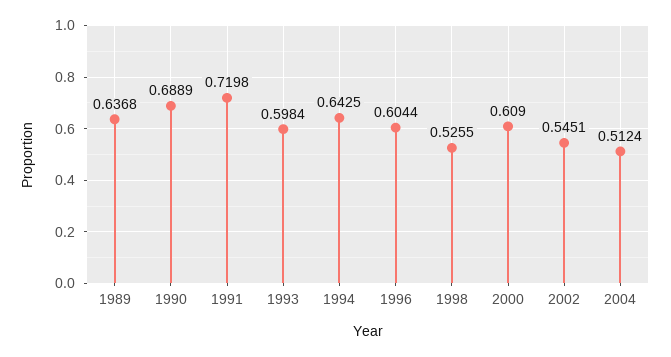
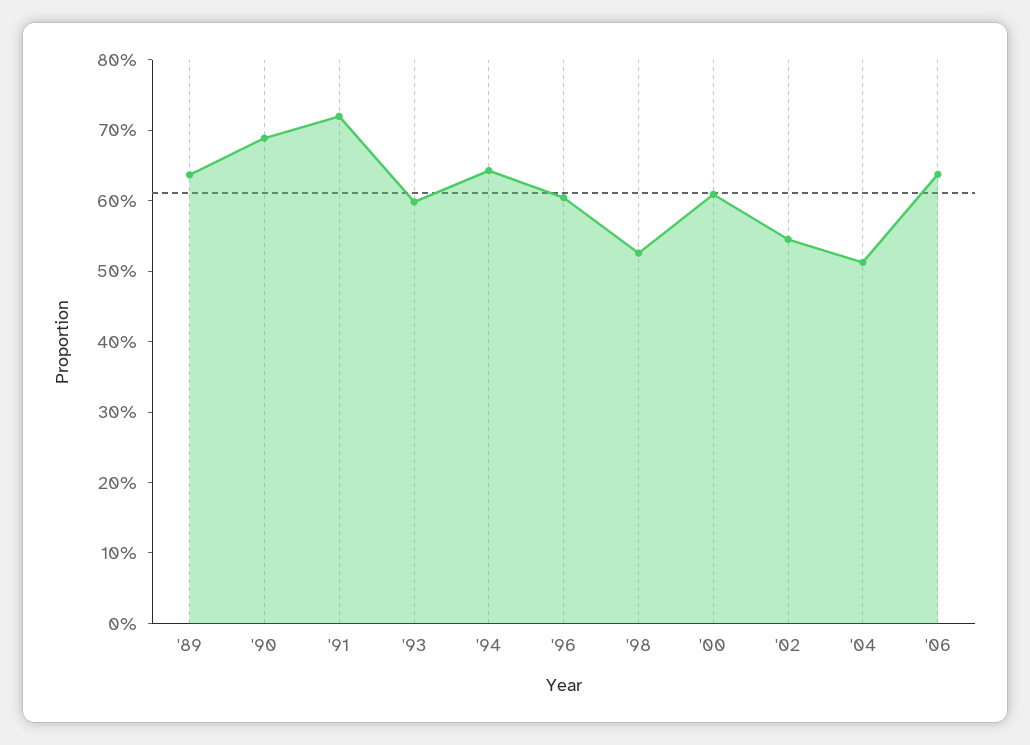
'06: none -> 0.64

